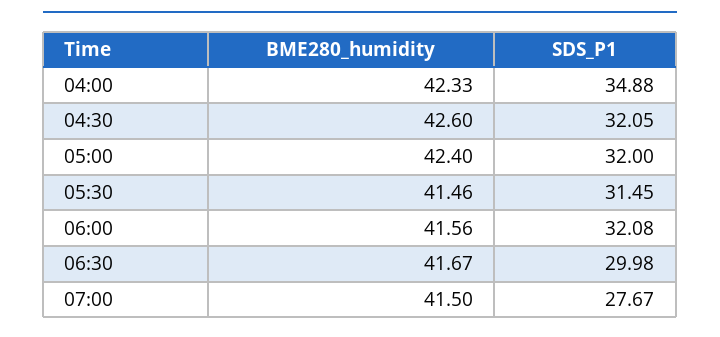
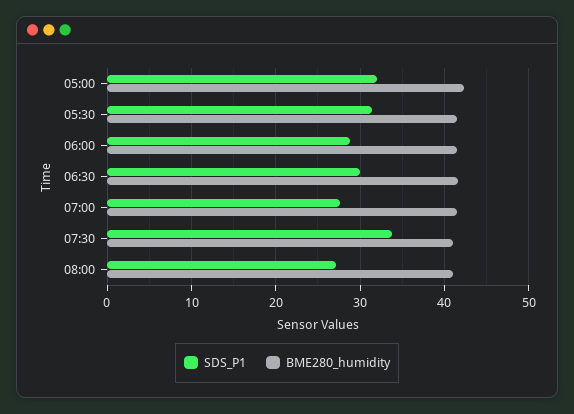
BME280_humidity, 04:00: 42.33 -> none
SDS_P1, 04:00: 34.88 -> none
BME280_humidity, 04:30: 42.6 -> none
SDS_P1, 04:30: 32.05 -> none
SDS_P1, 06:00: 32.08 -> 29
SDS_P1, 07:30: none -> 34
BME280_humidity, 07:30: none -> 41
SDS_P1, 08:00: none -> 27
BME280_humidity, 08:00: none -> 41

